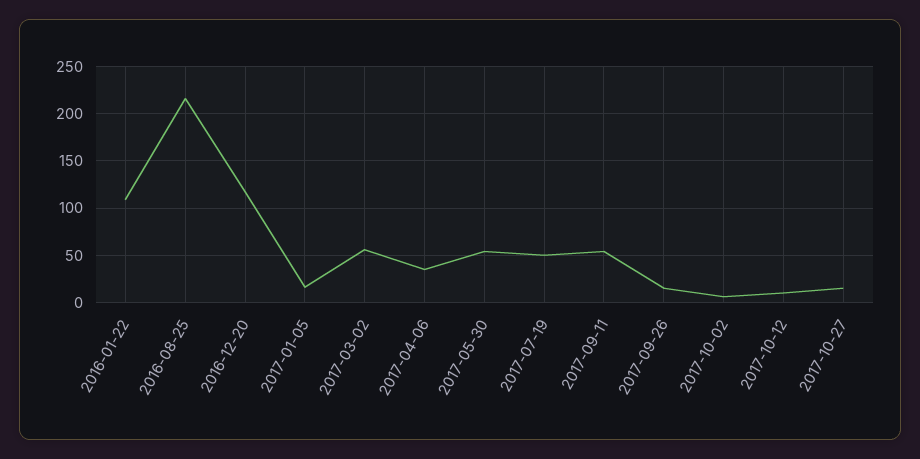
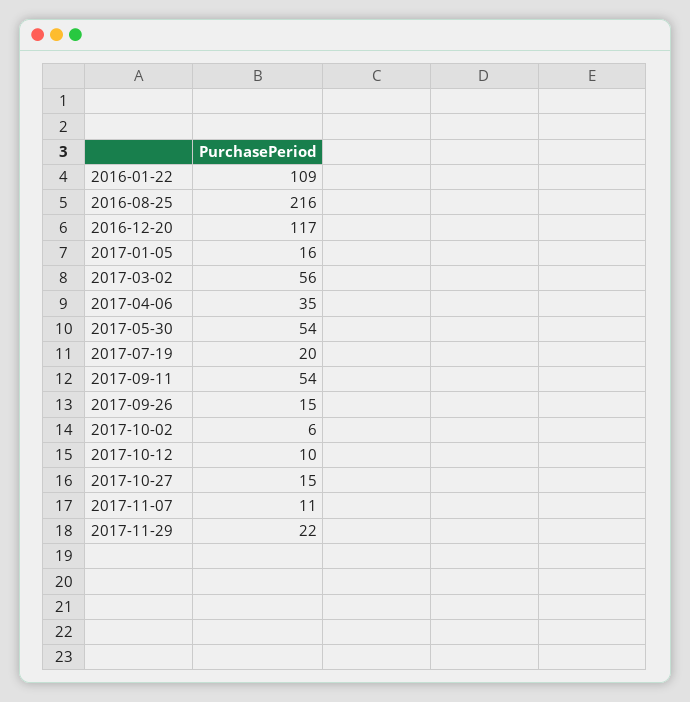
2017-07-19: 50 -> 20
2017-11-07: none -> 11
2017-11-29: none -> 22

